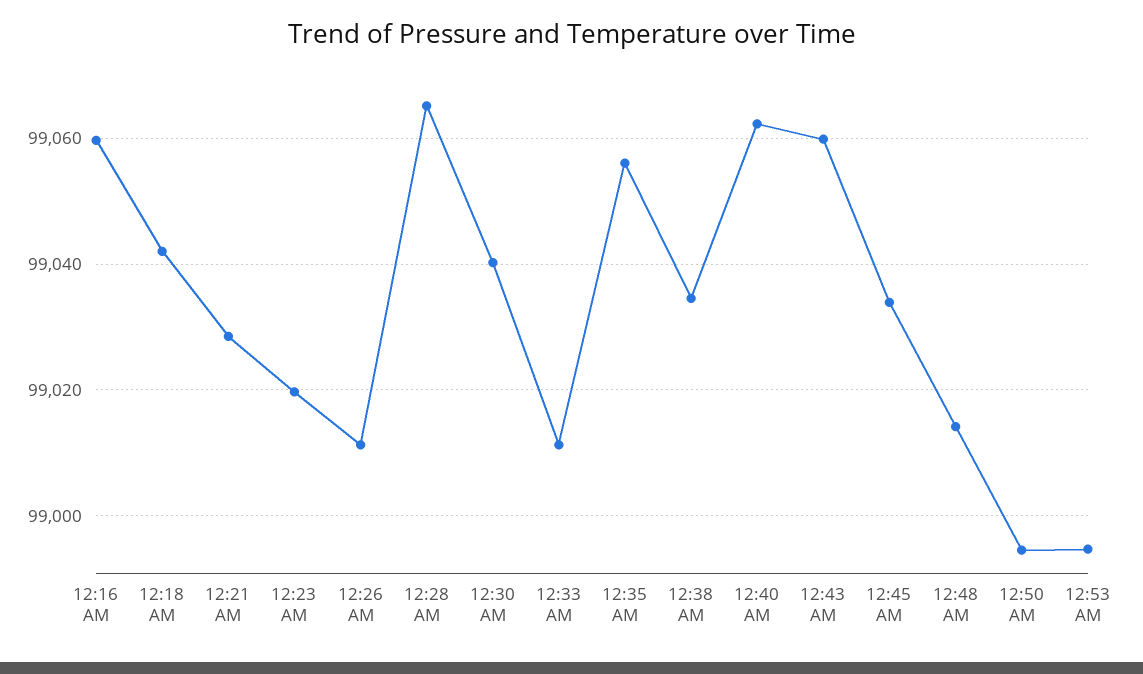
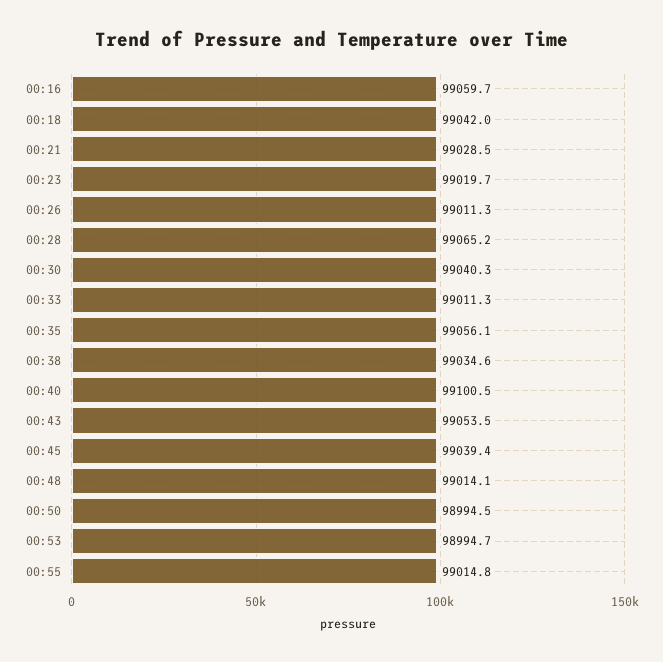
12:40 AM: 99062 -> 99100.5
12:43 AM: 99060 -> 99053.5
12:45 AM: 99034 -> 99039.4
00:55: none -> 99014.8

